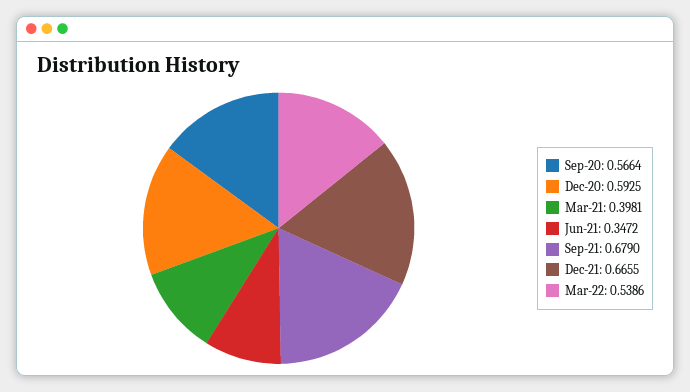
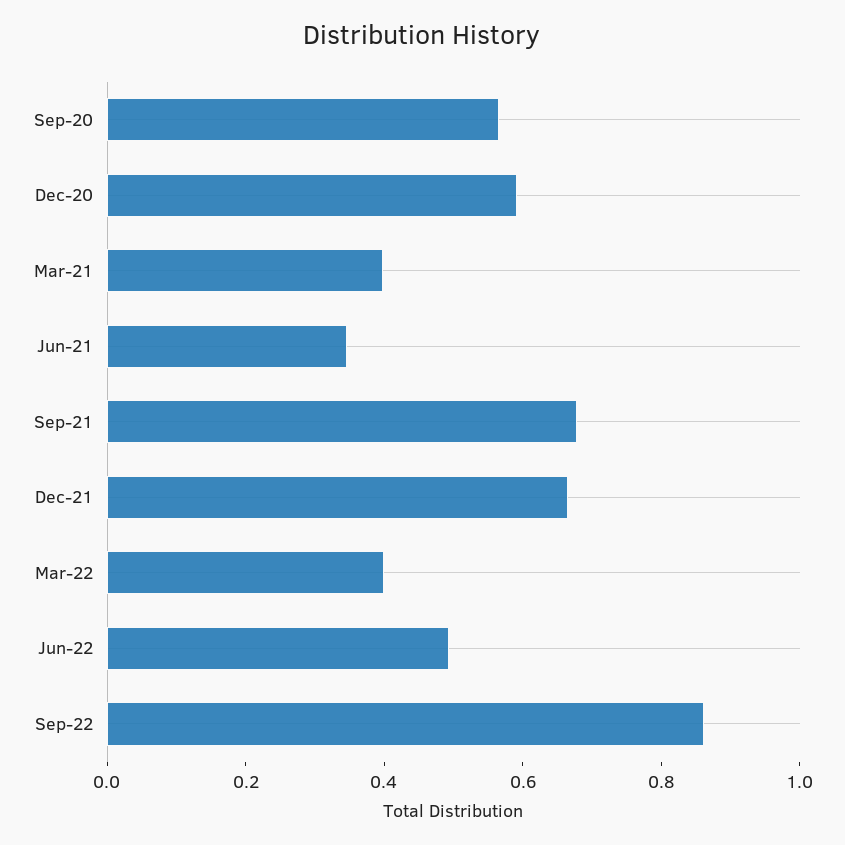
Mar-22: 0.5386 -> 0.4
Jun-22: none -> 0.5
Sep-22: none -> 0.85

